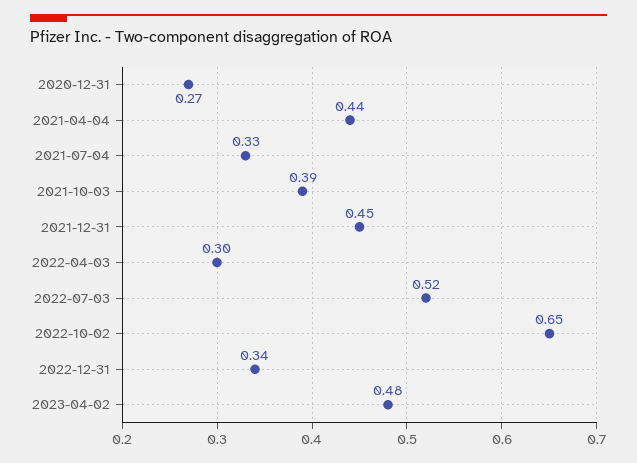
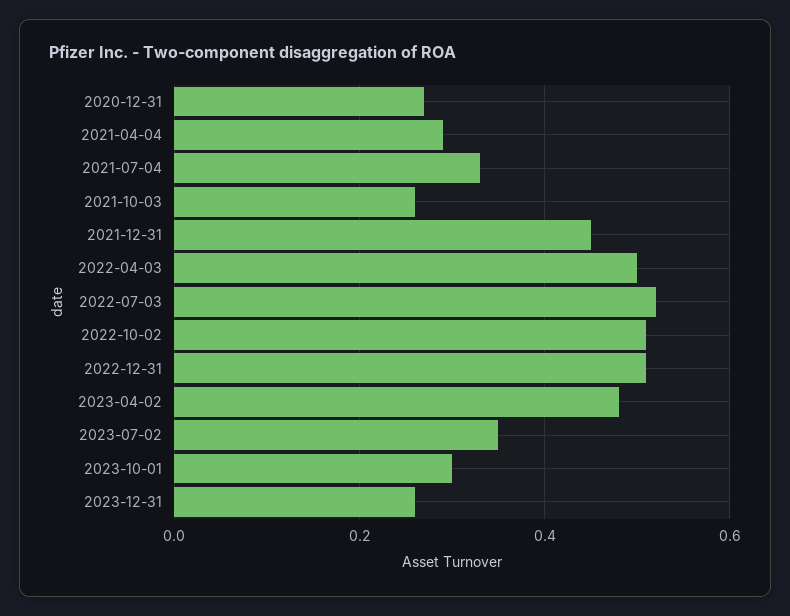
2021-04-04: 0.44 -> 0.3
2021-10-03: 0.39 -> 0.25
2022-04-03: 0.3 -> 0.5
2022-10-02: 0.65 -> 0.5
2022-12-31: 0.34 -> 0.5
2023-07-02: none -> 0.35
2023-10-01: none -> 0.3
2023-12-31: none -> 0.25

